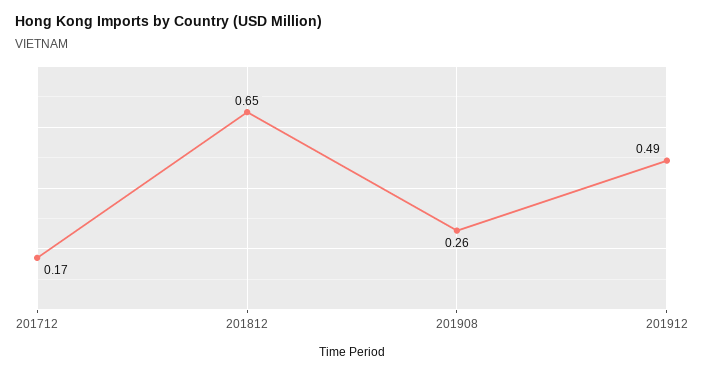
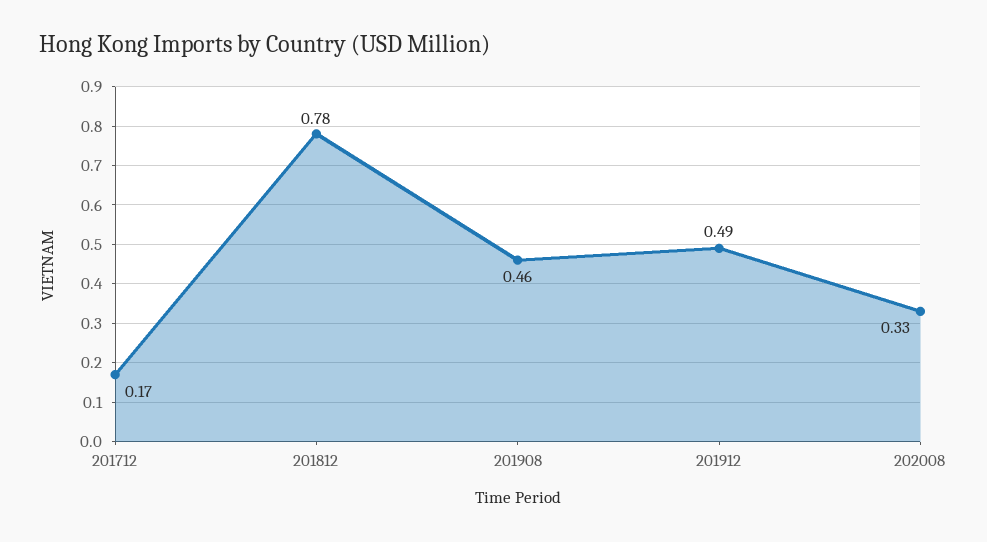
201812: 0.65 -> 0.78
201908: 0.26 -> 0.46
202008: none -> 0.33

